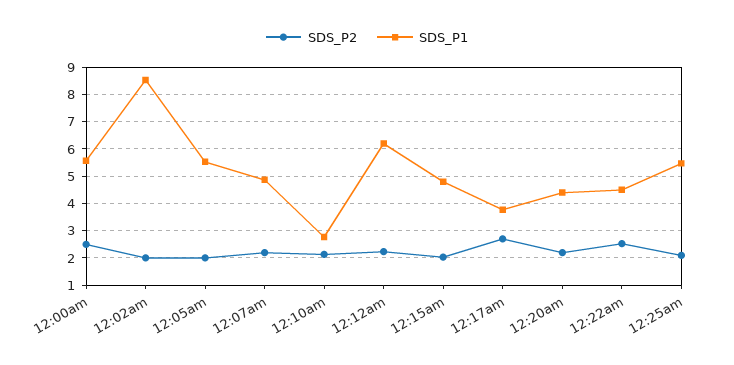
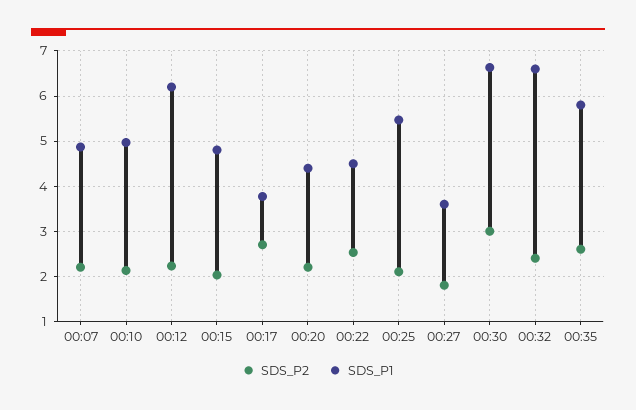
SDS_P2, 12:00am: 2.5 -> none
SDS_P1, 12:00am: 5.5 -> none
SDS_P2, 12:02am: 2 -> none
SDS_P1, 12:02am: 8.5 -> none
SDS_P2, 12:05am: 2 -> none
SDS_P1, 12:05am: 5.5 -> none
SDS_P1, 12:10am: 2.75 -> 5
SDS_P2, 00:27: none -> 1.8
SDS_P1, 00:27: none -> 3.6
SDS_P2, 00:30: none -> 3
SDS_P1, 00:30: none -> 6.6
SDS_P2, 00:32: none -> 2.4
SDS_P1, 00:32: none -> 6.6
SDS_P2, 00:35: none -> 2.6
SDS_P1, 00:35: none -> 5.8

